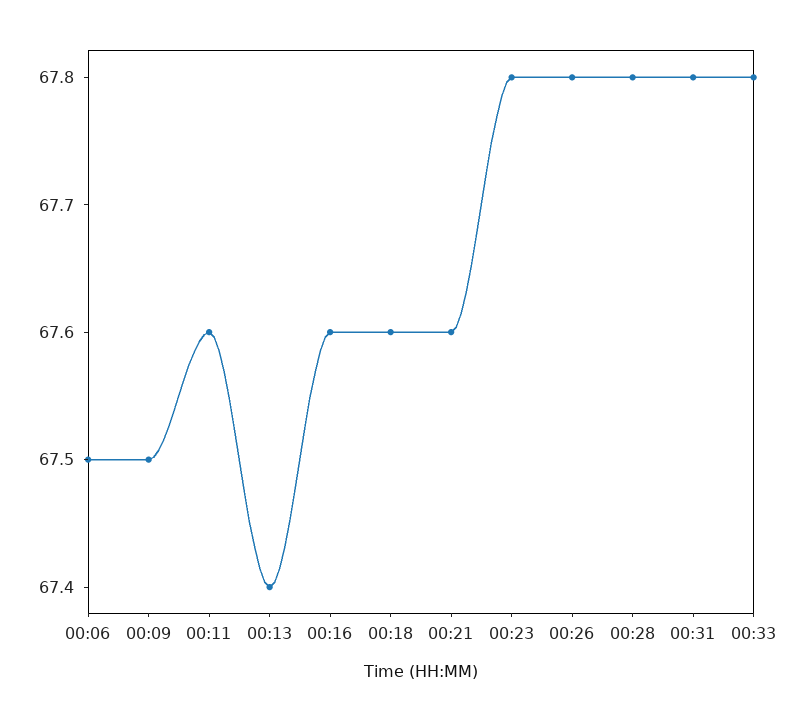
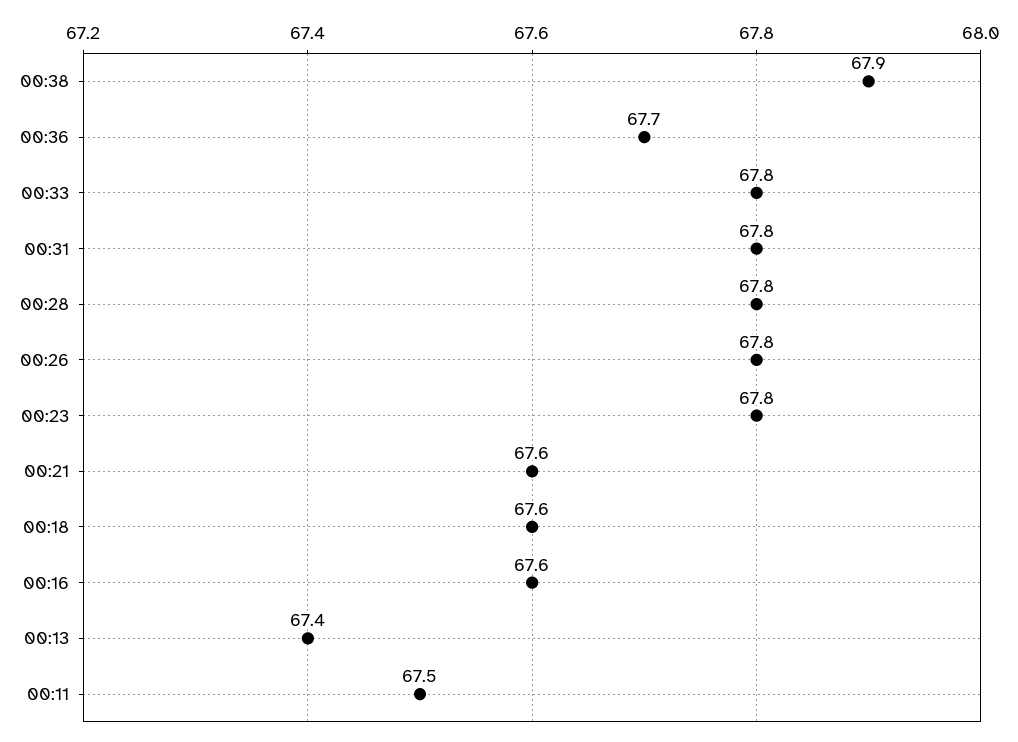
00:06: 67.5 -> none
00:09: 67.5 -> none
00:11: 67.6 -> 67.5
00:38: none -> 67.9
00:36: none -> 67.7

